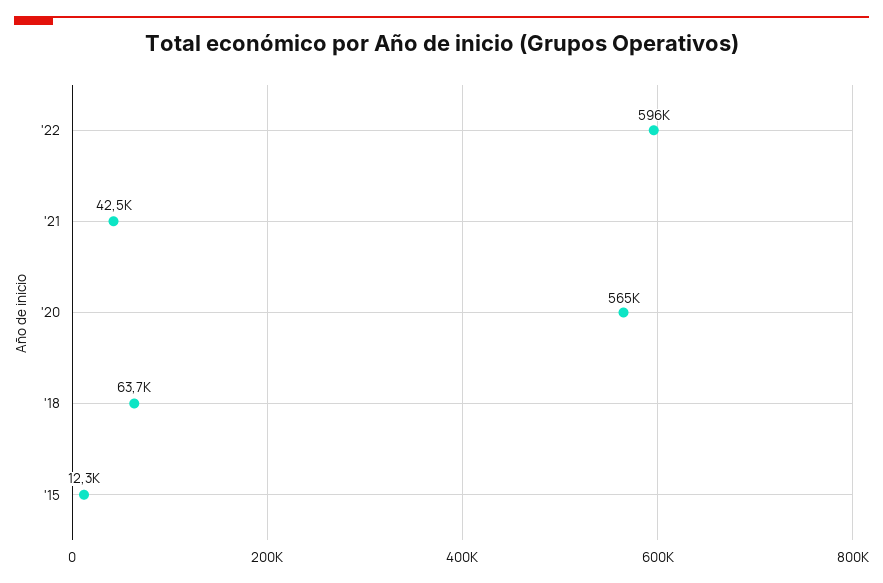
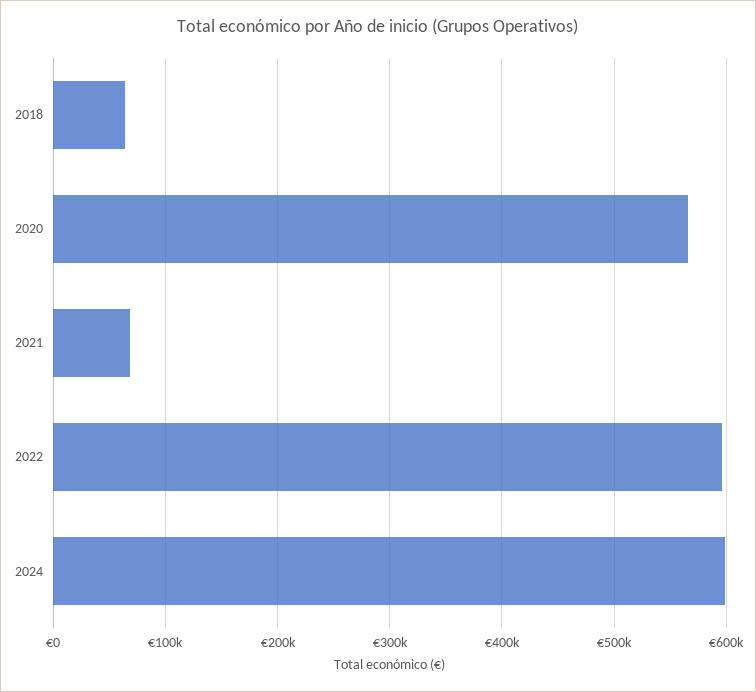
'21: 42500 -> 70000
'15: 12300 -> none
2024: none -> 600000

